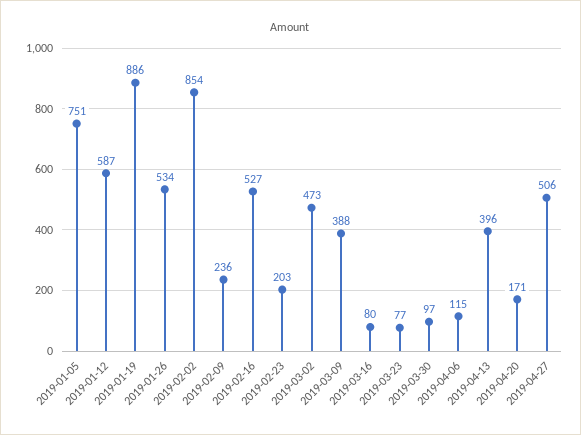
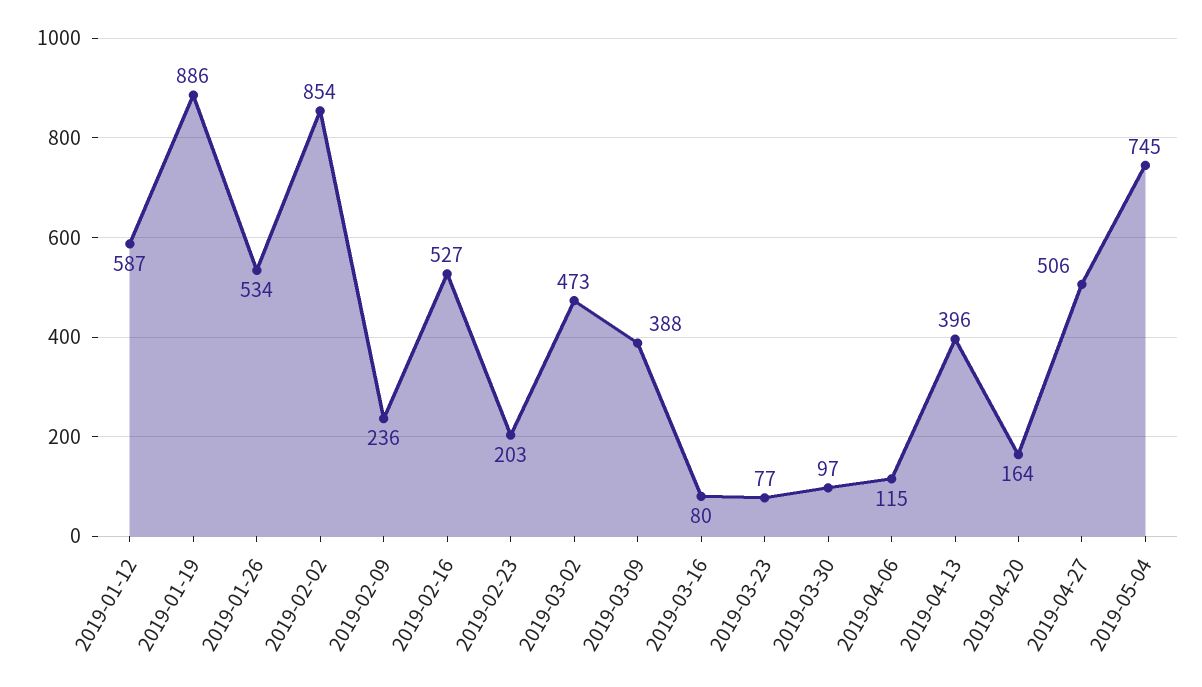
2019-01-05: 751 -> none
2019-04-20: 171 -> 164
2019-05-04: none -> 745

